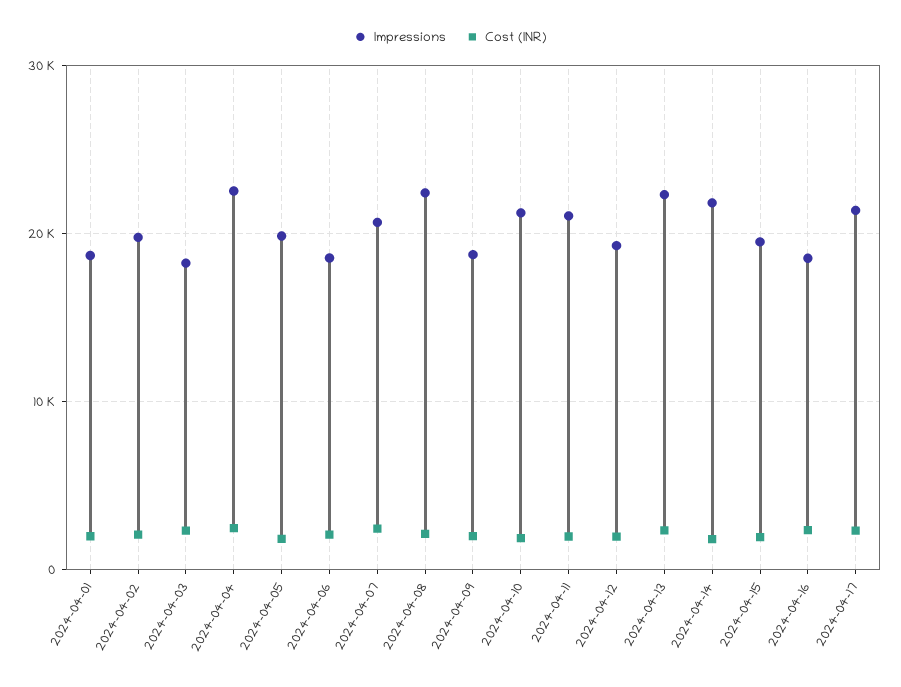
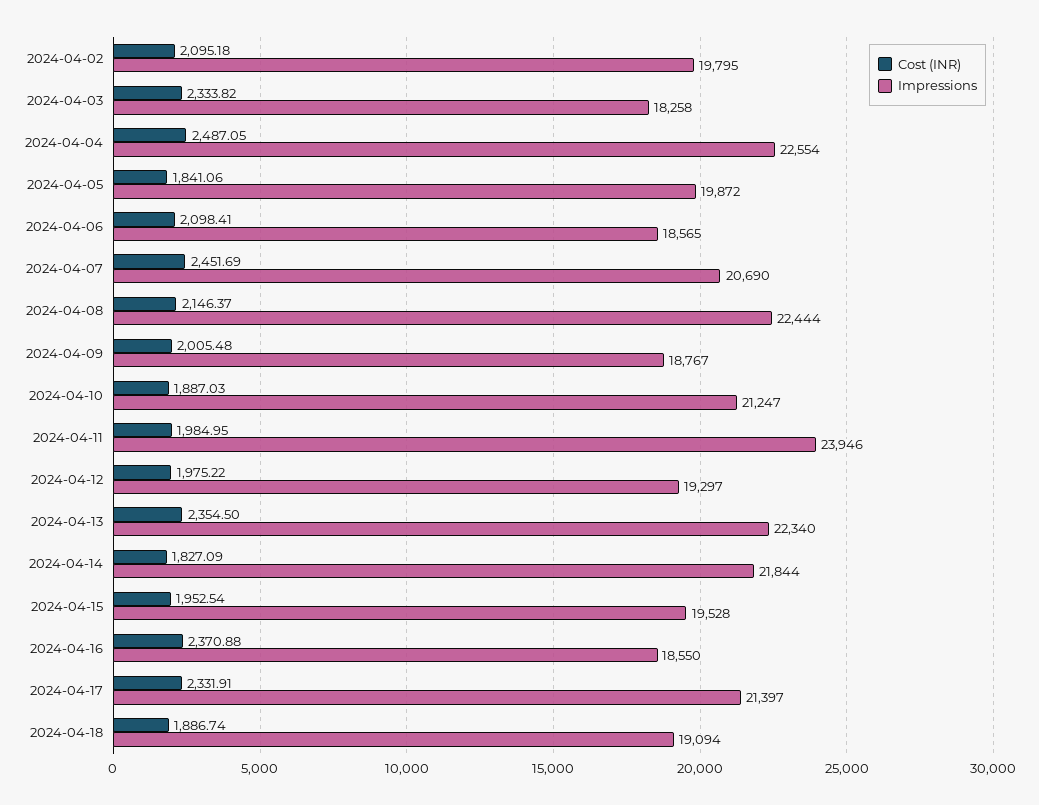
Impressions, 2024-04-01: 19000 -> none
Cost (INR), 2024-04-01: 2000 -> none
Impressions, 2024-04-11: 21000 -> 23946
Cost (INR), 2024-04-18: none -> 1886.74
Impressions, 2024-04-18: none -> 19094

